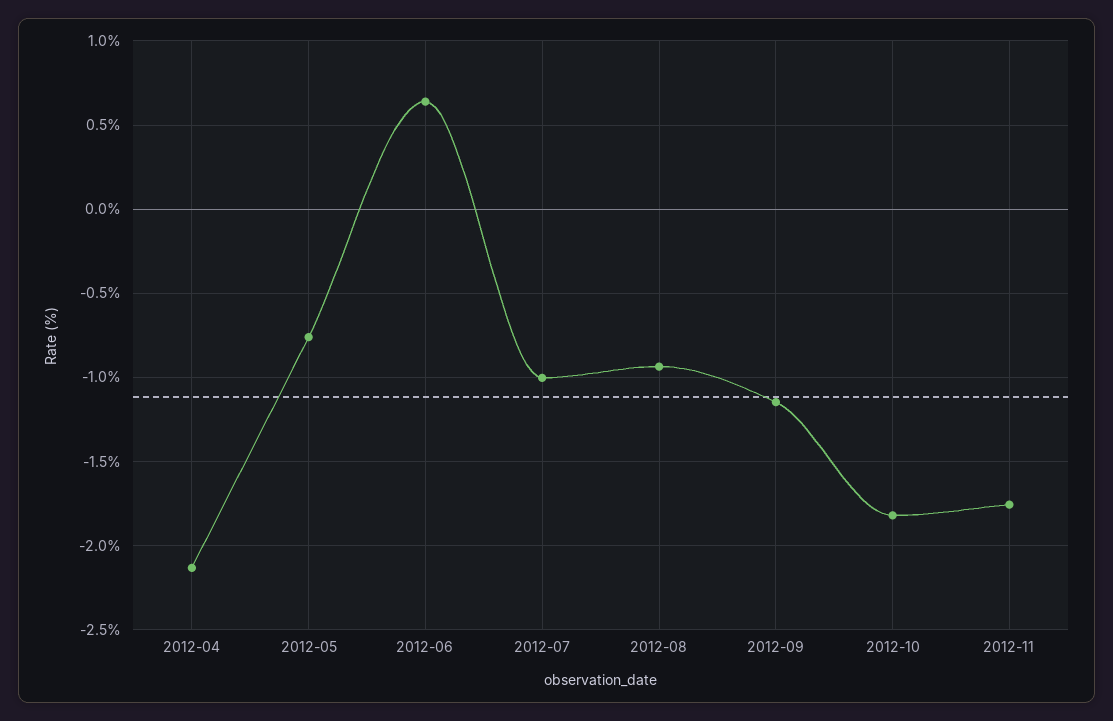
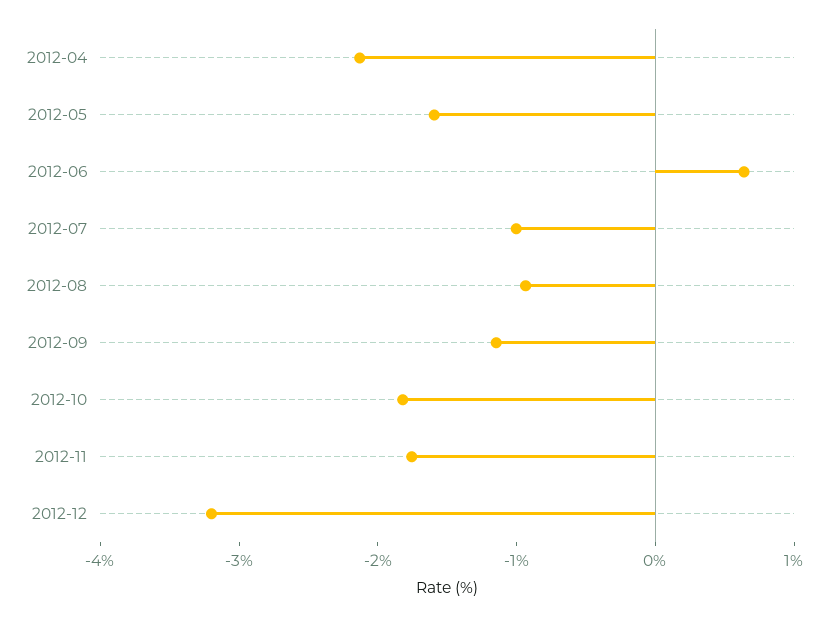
2012-05: -0.75 -> -1.6
2012-12: none -> -3.2

